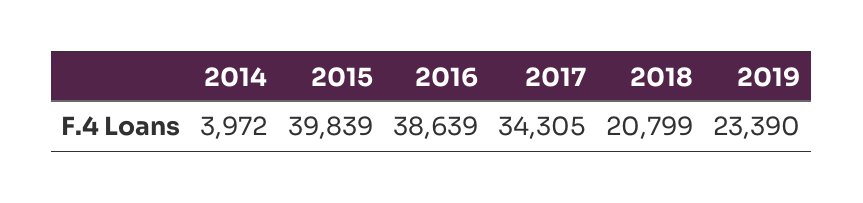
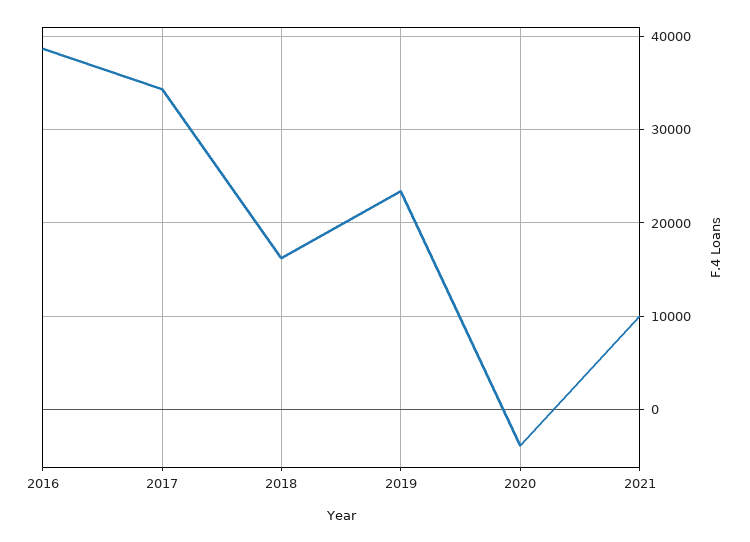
2014: 3972 -> none
2015: 39839 -> none
2018: 20799 -> 16000
2020: none -> -4000
2021: none -> 10000

